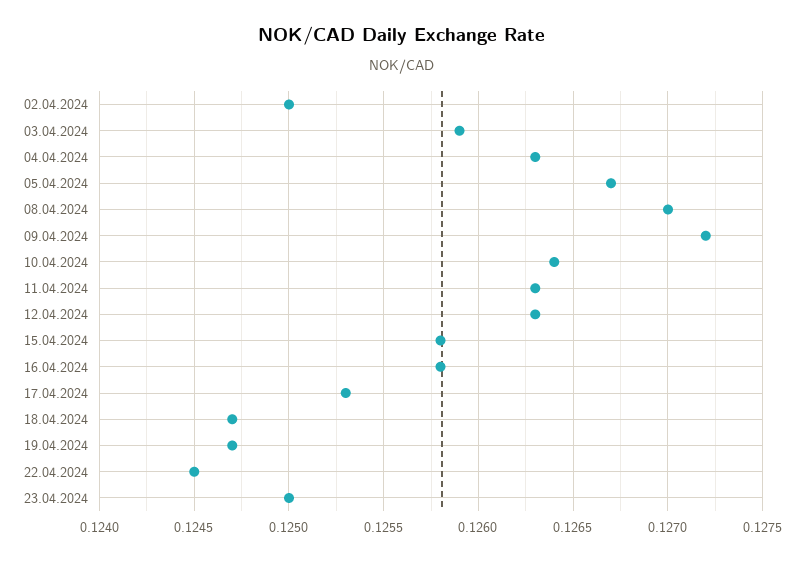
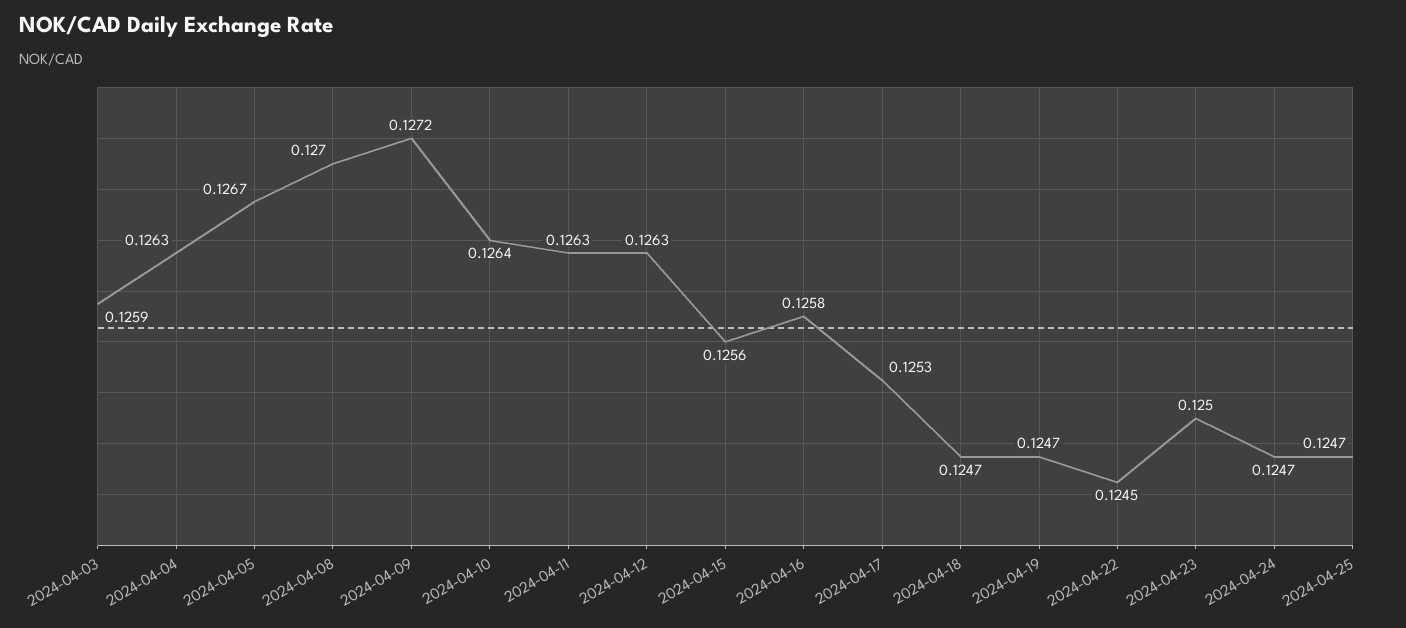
02.04.2024: 0.125 -> none
15.04.2024: 0.1258 -> 0.1256
2024-04-24: none -> 0.1247
2024-04-25: none -> 0.1247

